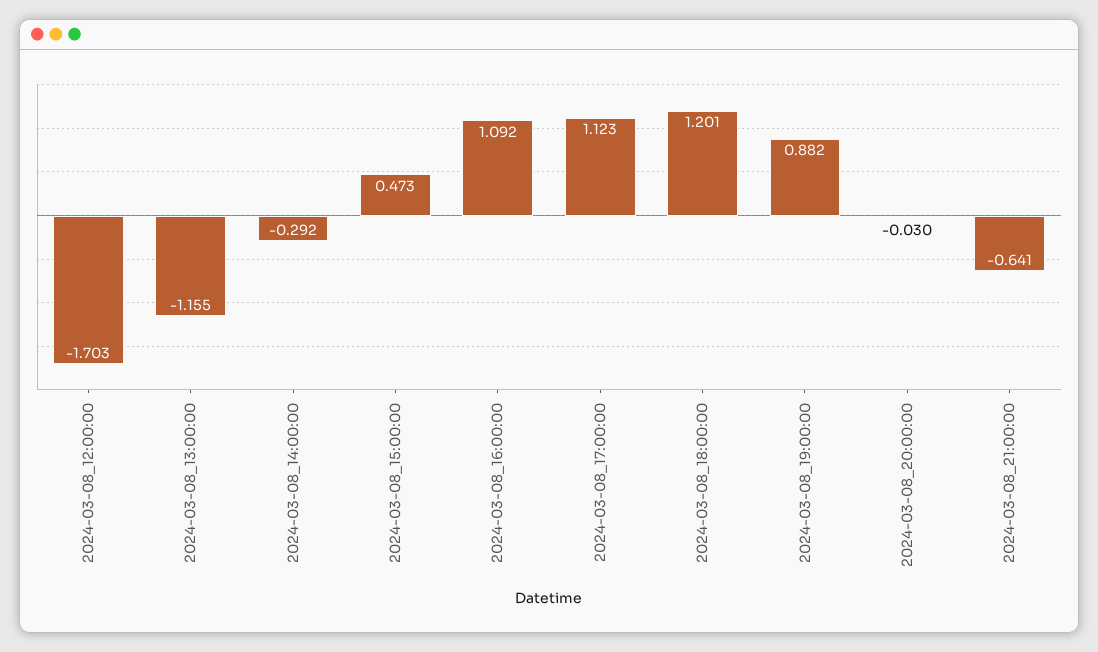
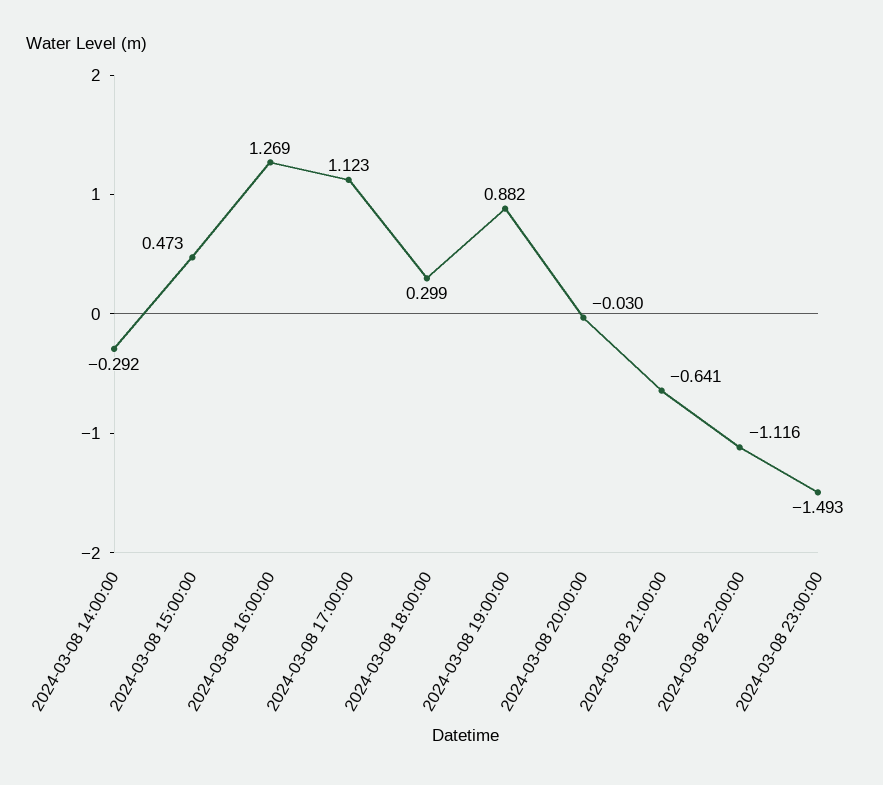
2024-03-08_12:00:00: -1.703 -> none
2024-03-08_13:00:00: -1.155 -> none
2024-03-08_16:00:00: 1.092 -> 1.269
2024-03-08_18:00:00: 1.201 -> 0.299
2024-03-08 22:00:00: none -> -1.116
2024-03-08 23:00:00: none -> -1.493

